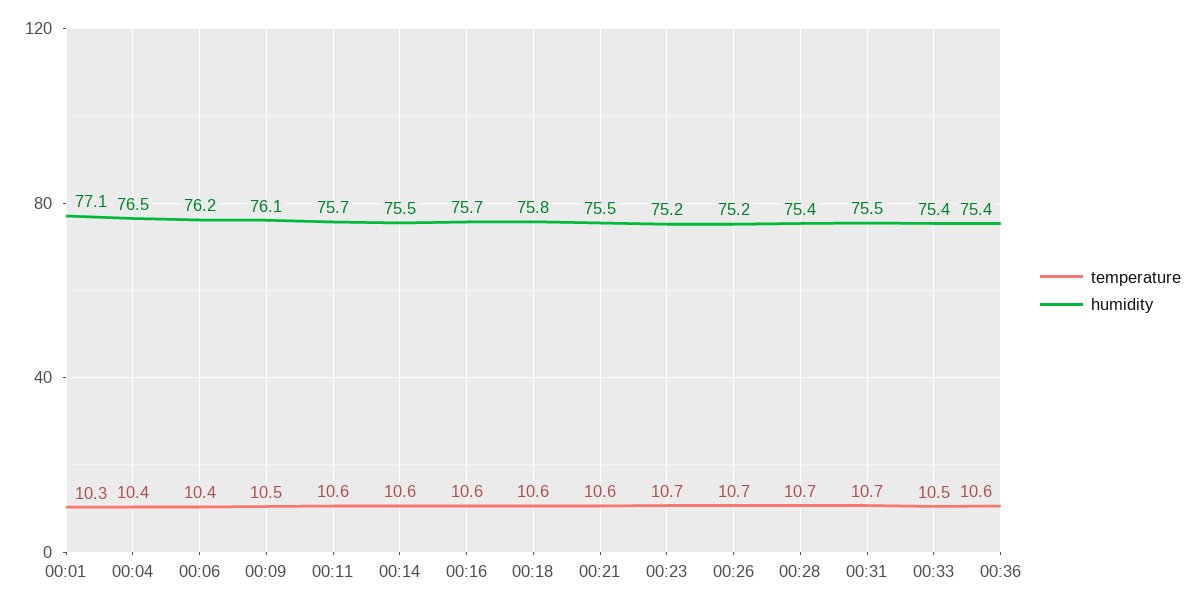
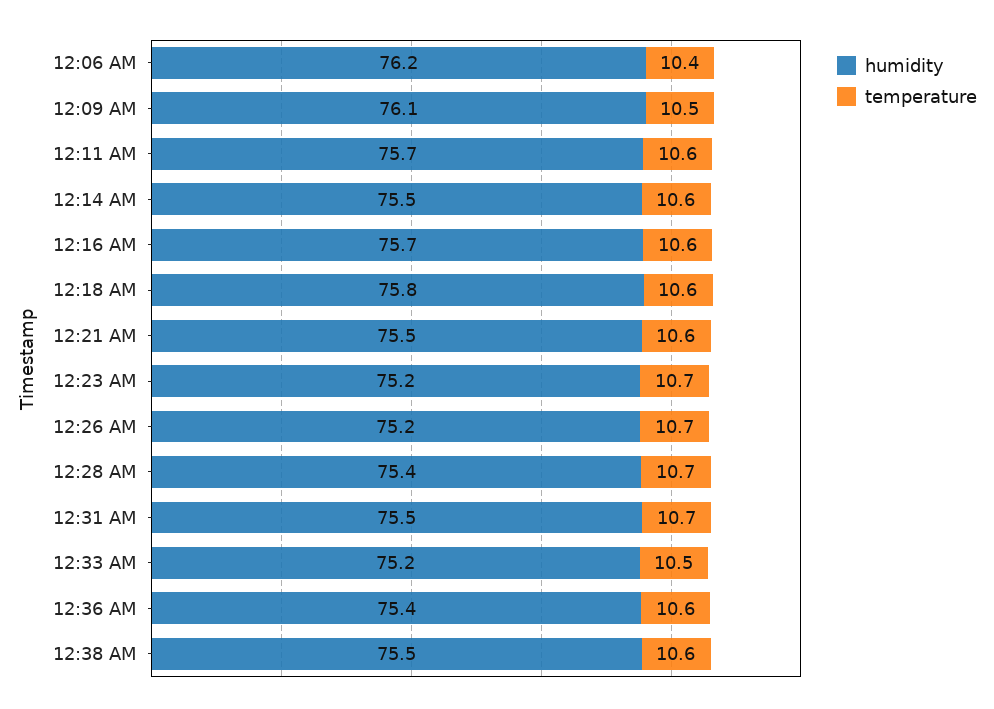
temperature, 00:01: 10.3 -> none
humidity, 00:01: 77.1 -> none
temperature, 00:04: 10.4 -> none
humidity, 00:04: 76.5 -> none
humidity, 00:33: 75.4 -> 75.2
humidity, 12:38 AM: none -> 75.5
temperature, 12:38 AM: none -> 10.6

